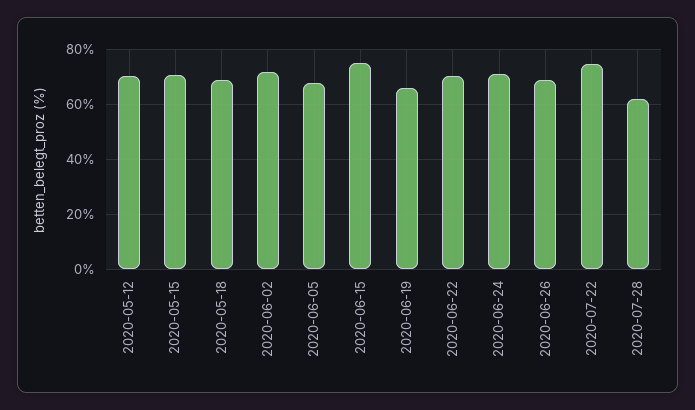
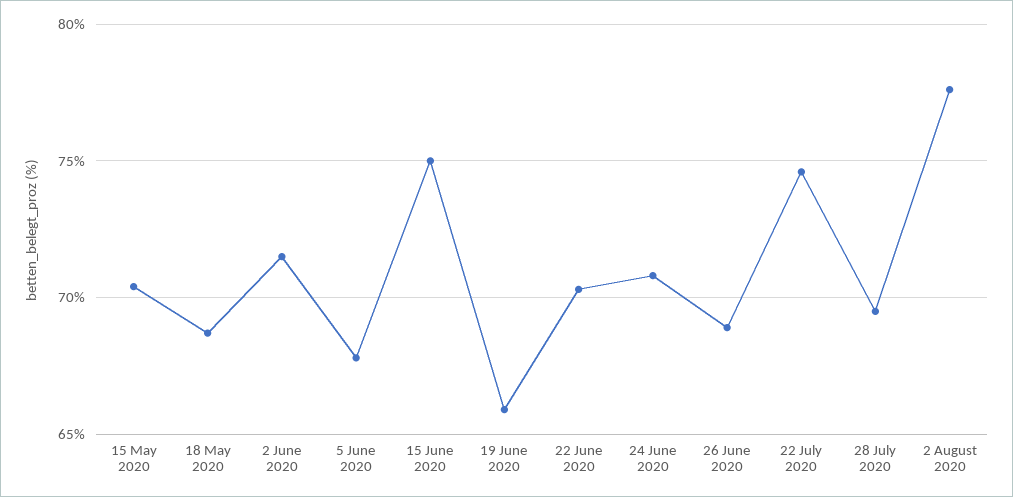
2020-05-12: 70 -> none
2020-07-28: 62.5 -> 69.5
2 August 2020: none -> 77.5

